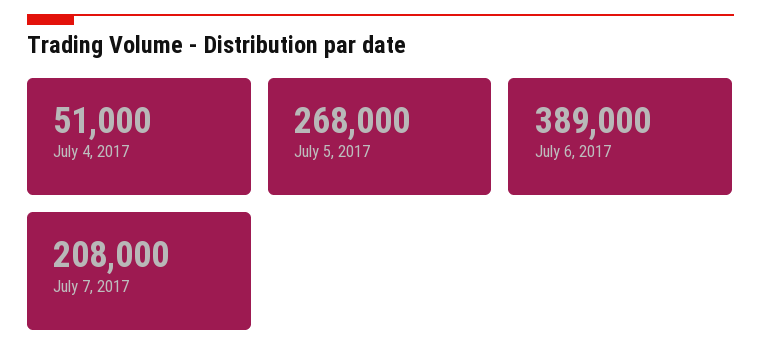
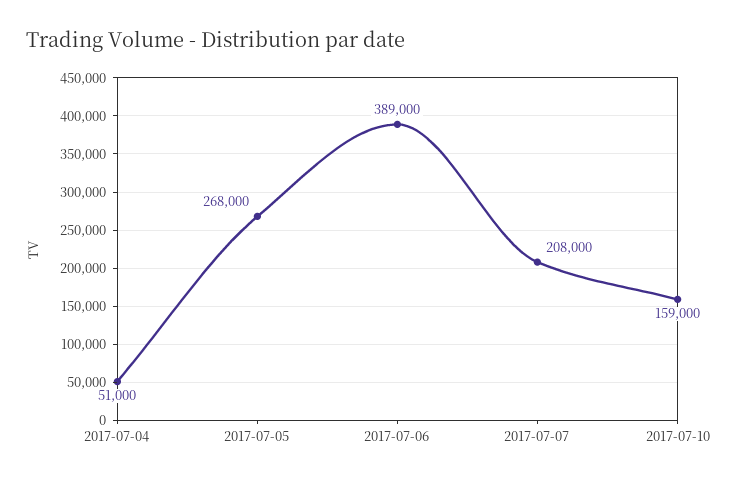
2017-07-10: none -> 159000

